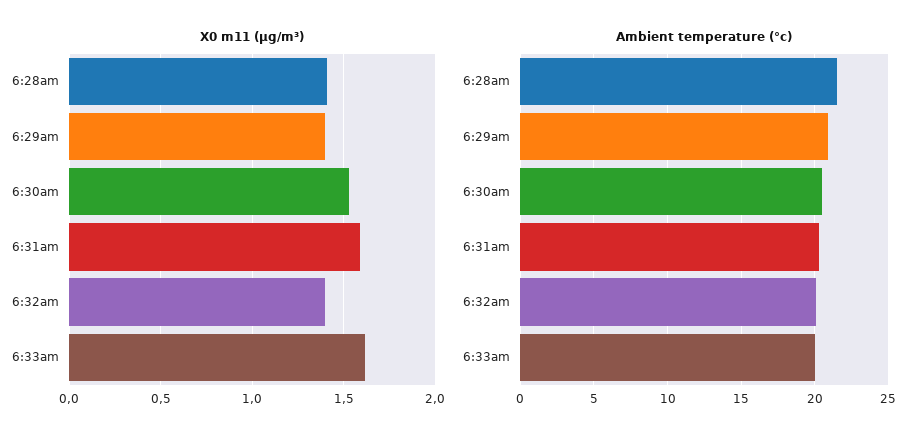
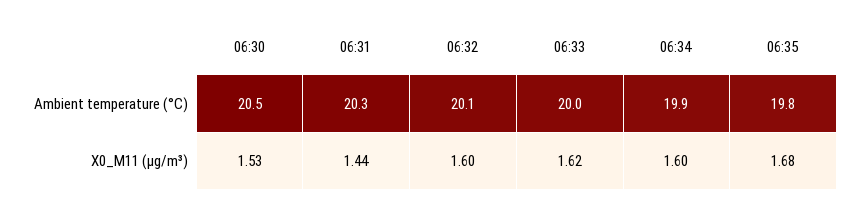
X0 m11 (μg/m³), 6:28am: 1.4 -> none
X0 m11 (μg/m³), 6:29am: 1.4 -> none
X0 m11 (μg/m³), 6:31am: 1.6 -> 1.44
X0 m11 (μg/m³), 6:32am: 1.4 -> 1.6
Ambient temperature (°c), 6:28am: 21.5 -> none
Ambient temperature (°c), 6:29am: 21 -> none
Ambient temperature (°c), 06:34: none -> 19.9
Ambient temperature (°c), 06:35: none -> 19.8
X0 m11 (μg/m³), 06:34: none -> 1.6
X0 m11 (μg/m³), 06:35: none -> 1.68

